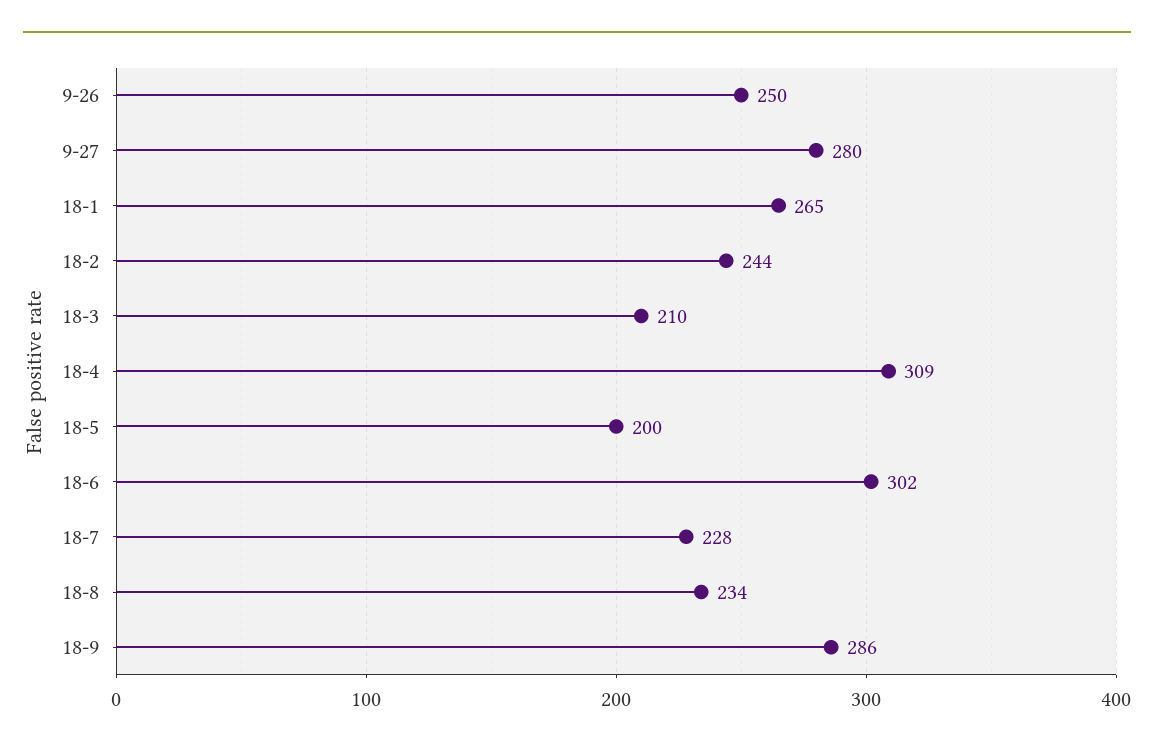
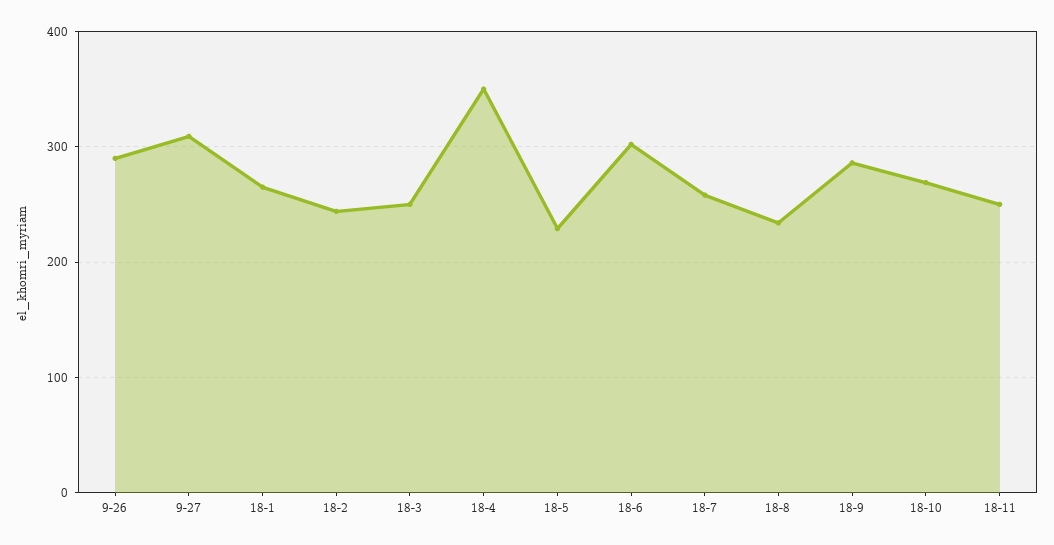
9-26: 250 -> 290
9-27: 280 -> 310
18-3: 210 -> 250
18-4: 309 -> 350
18-5: 200 -> 230
18-7: 228 -> 260
18-10: none -> 270
18-11: none -> 250

